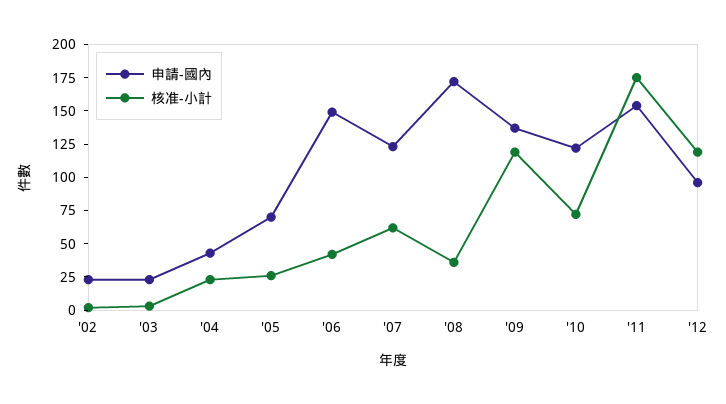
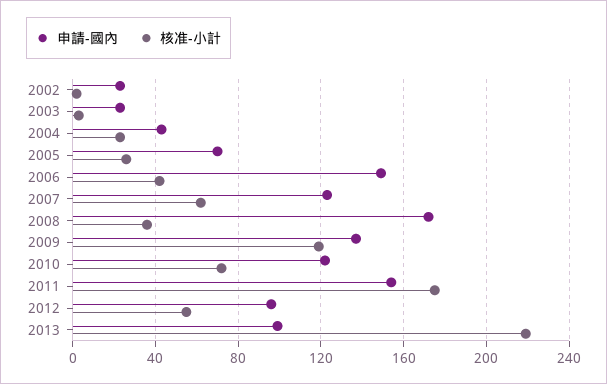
核准-小計, '12: 125 -> 55
申請-國內, 2013: none -> 100
核准-小計, 2013: none -> 220

